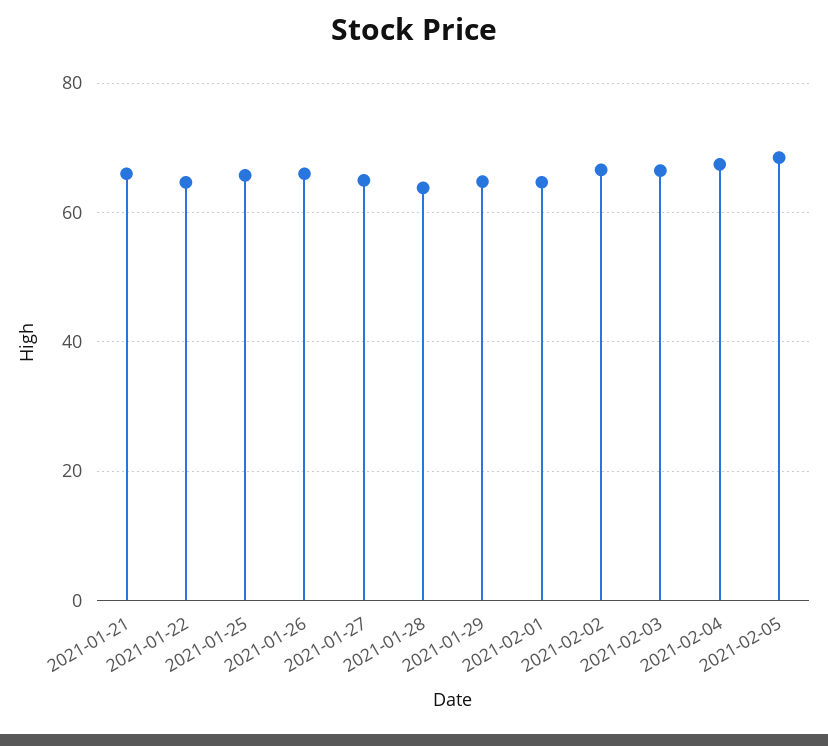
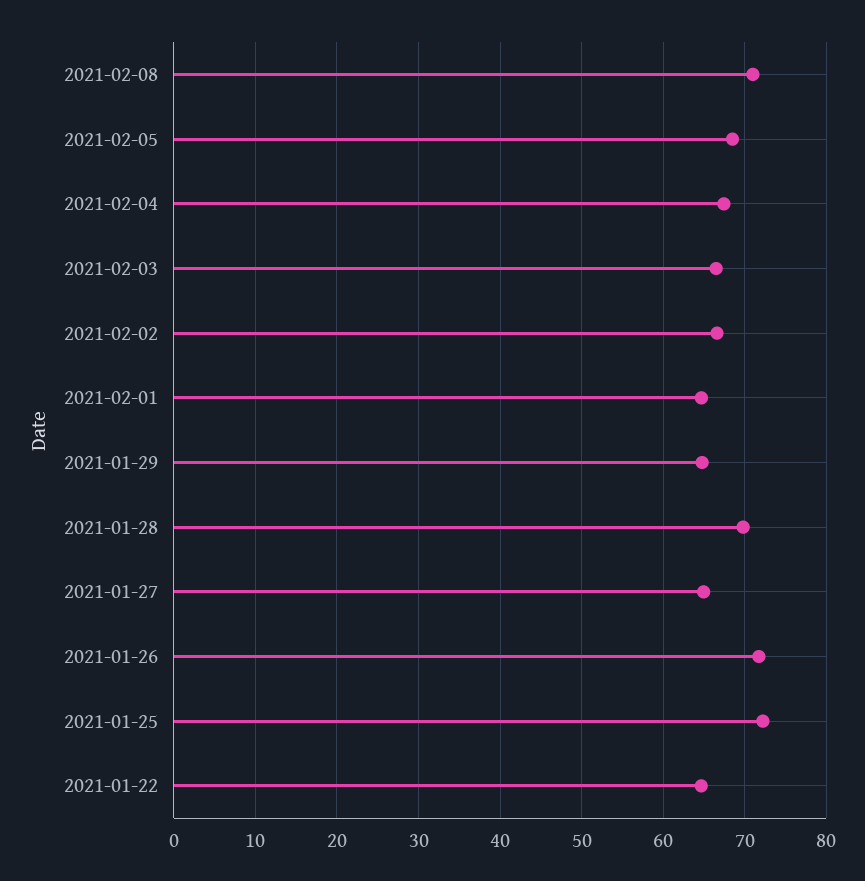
2021-01-21: 66 -> none
2021-01-25: 66 -> 72
2021-01-26: 66 -> 72
2021-01-28: 64 -> 70
2021-02-08: none -> 71

